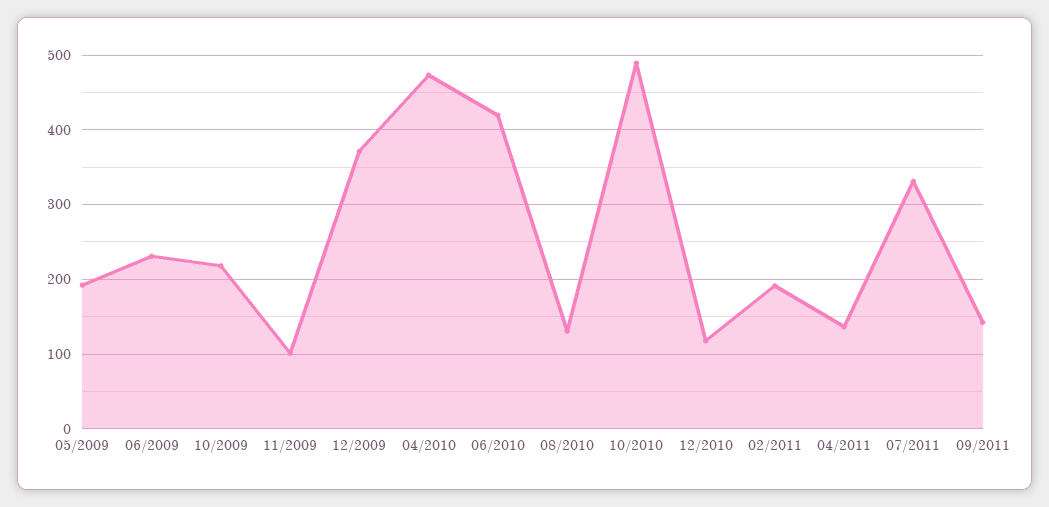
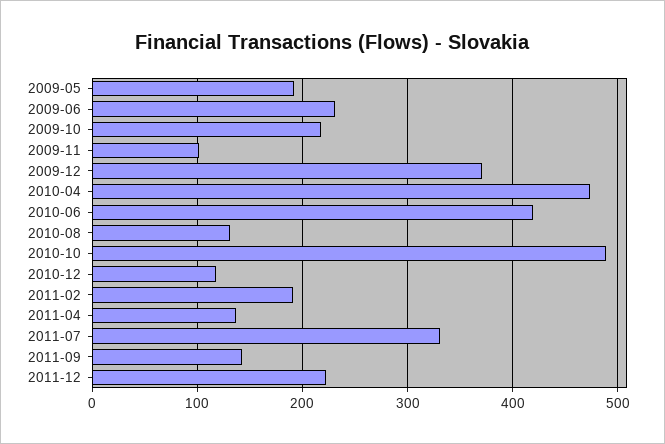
2011-12: none -> 220

